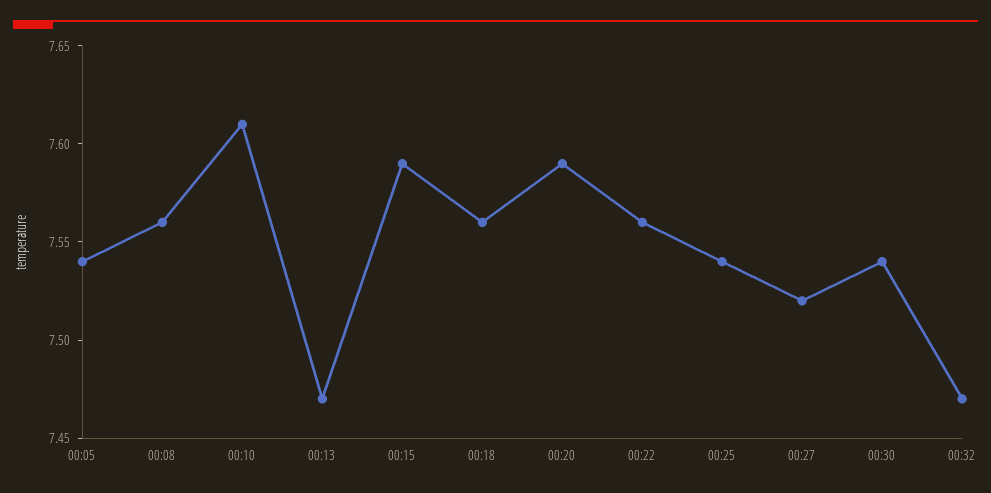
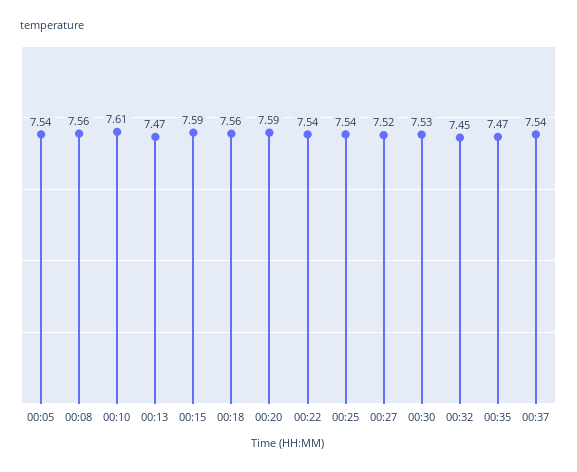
00:22: 7.56 -> 7.54
00:30: 7.54 -> 7.53
00:32: 7.47 -> 7.45
00:35: none -> 7.47
00:37: none -> 7.54

